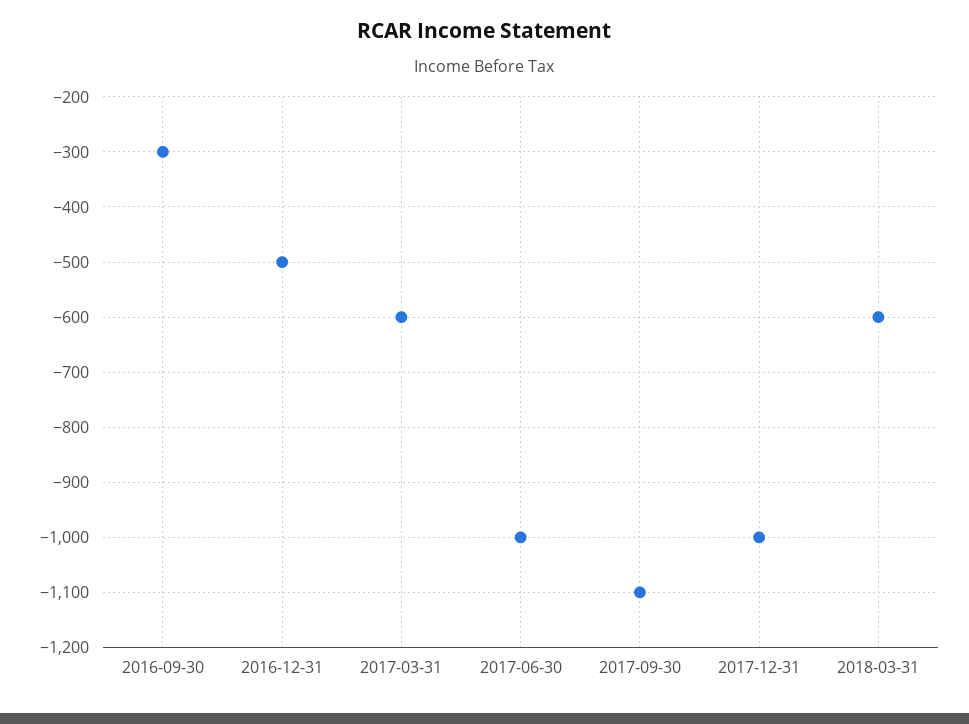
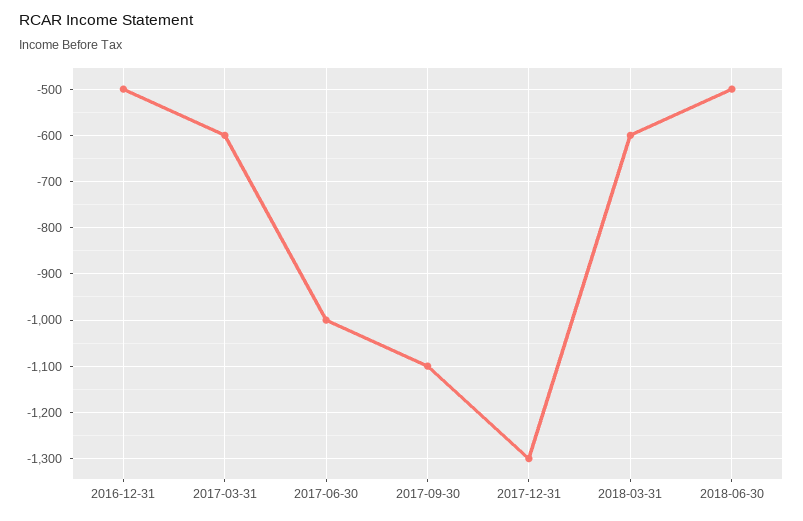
2016-09-30: -300 -> none
2017-12-31: -1000 -> -1300
2018-06-30: none -> -500

